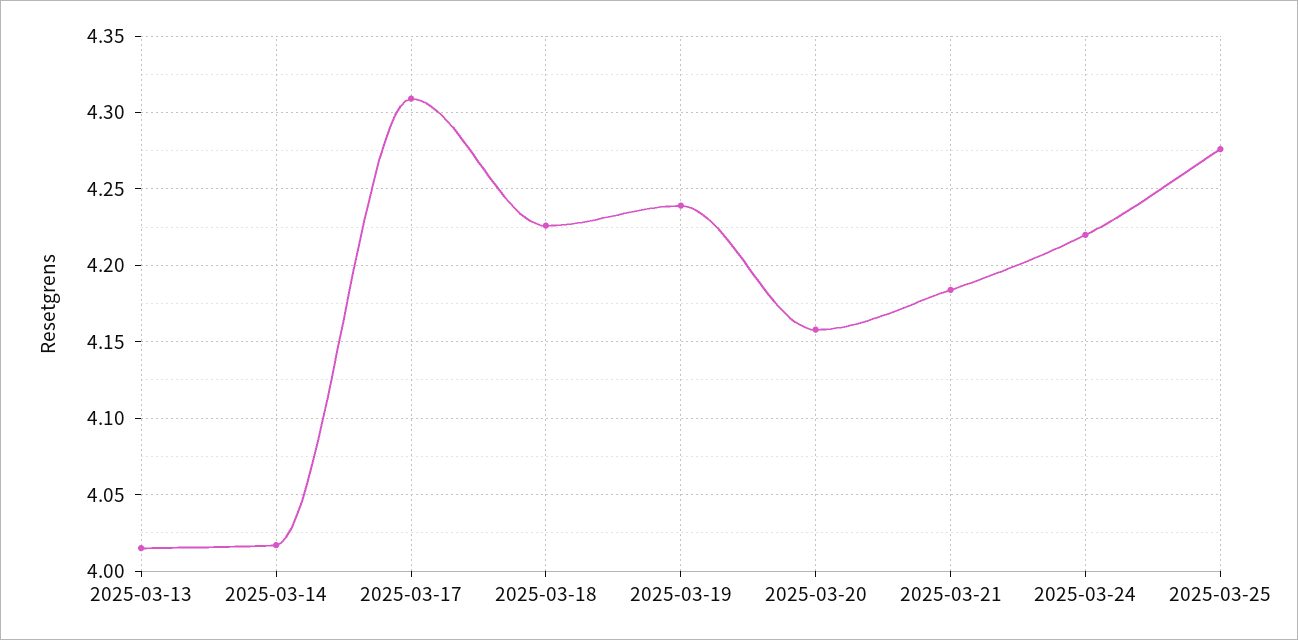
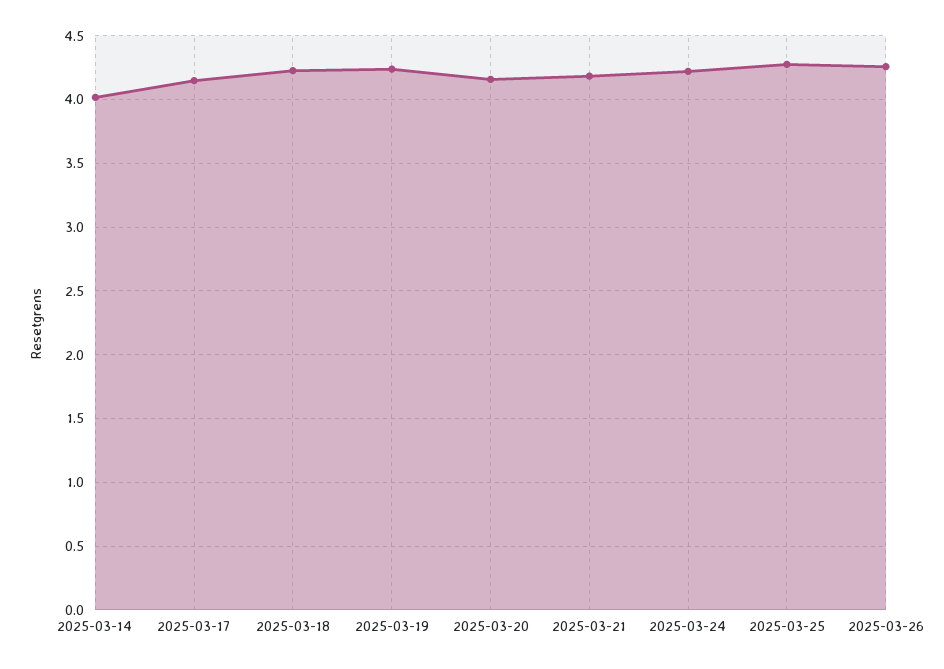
2025-03-13: 4.015 -> none
2025-03-17: 4.31 -> 4.15
2025-03-26: none -> 4.25

